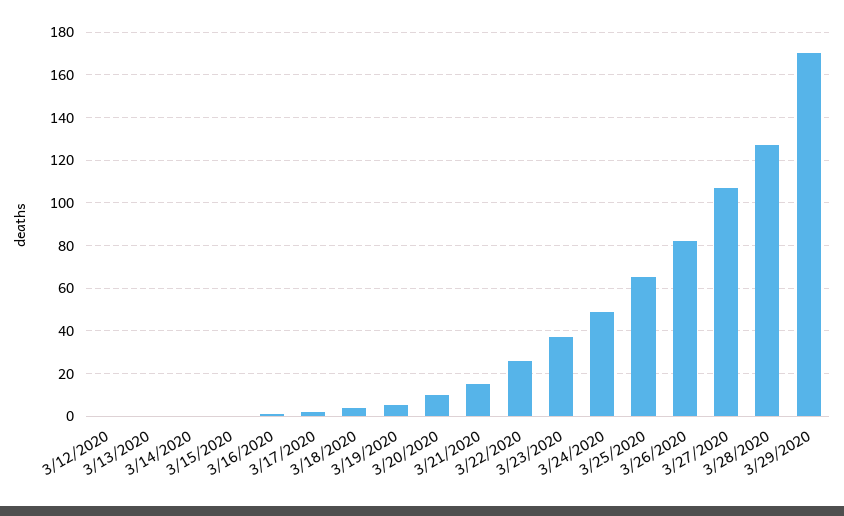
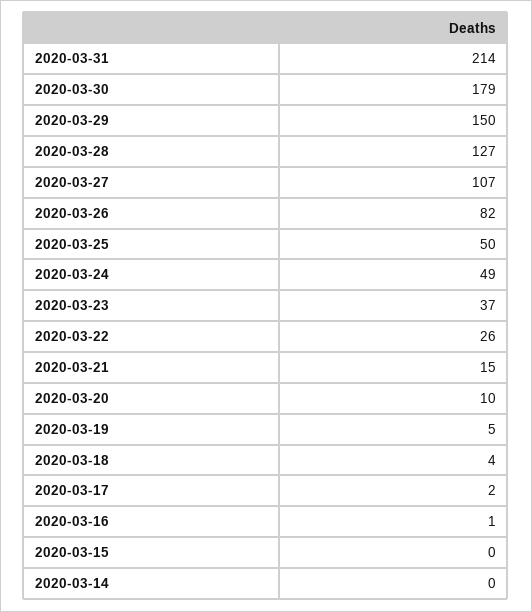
3/12/2020: 0 -> none
3/13/2020: 0 -> none
3/25/2020: 65 -> 50
3/29/2020: 170 -> 150
2020-03-31: none -> 214
2020-03-30: none -> 179

